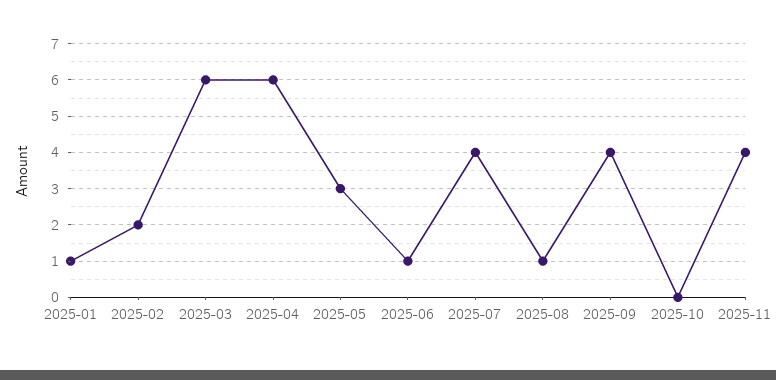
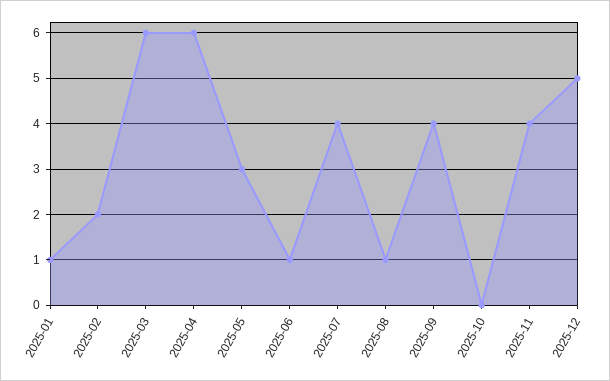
2025-12: none -> 5

